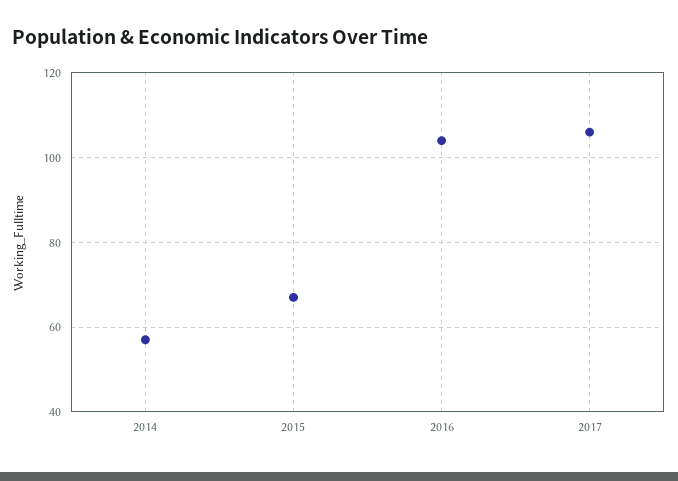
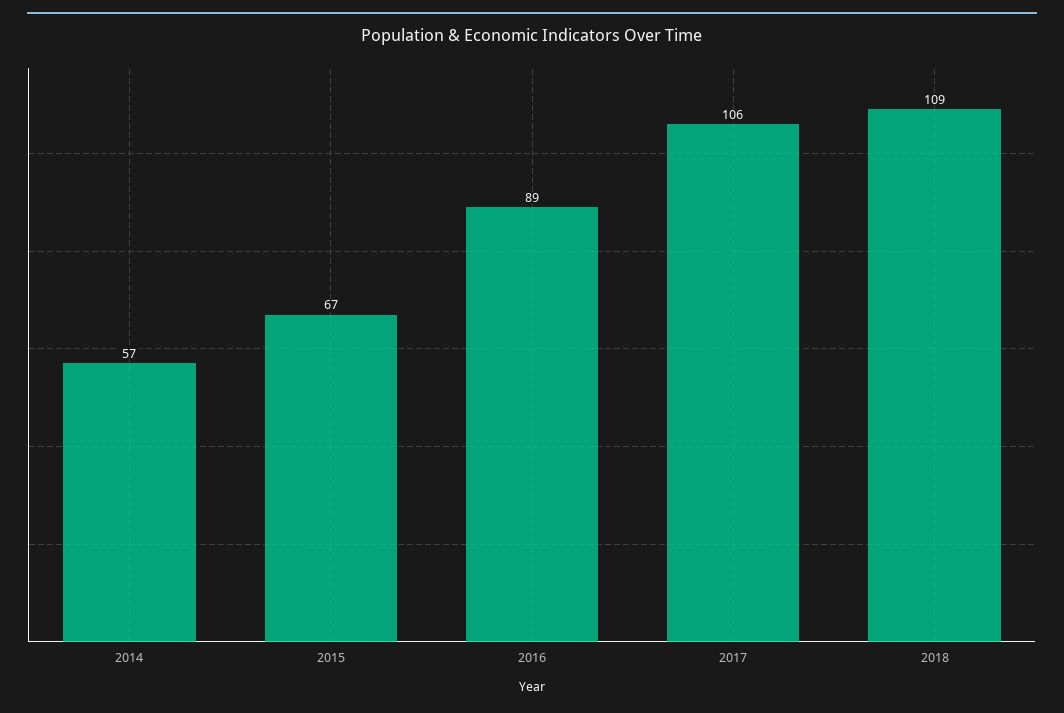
2016: 105 -> 89
2018: none -> 109

